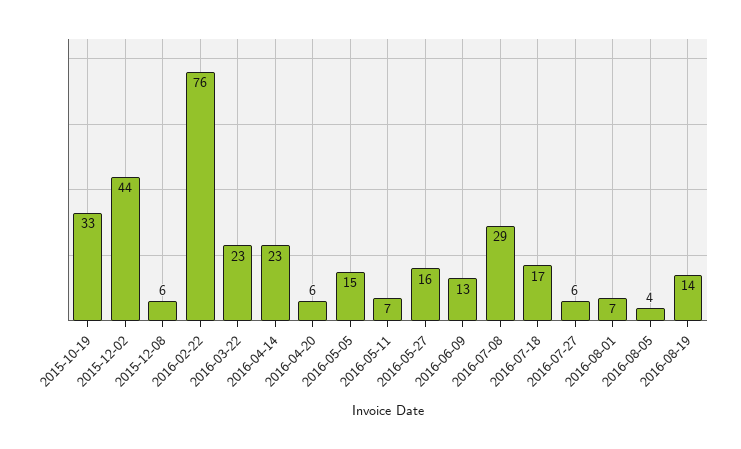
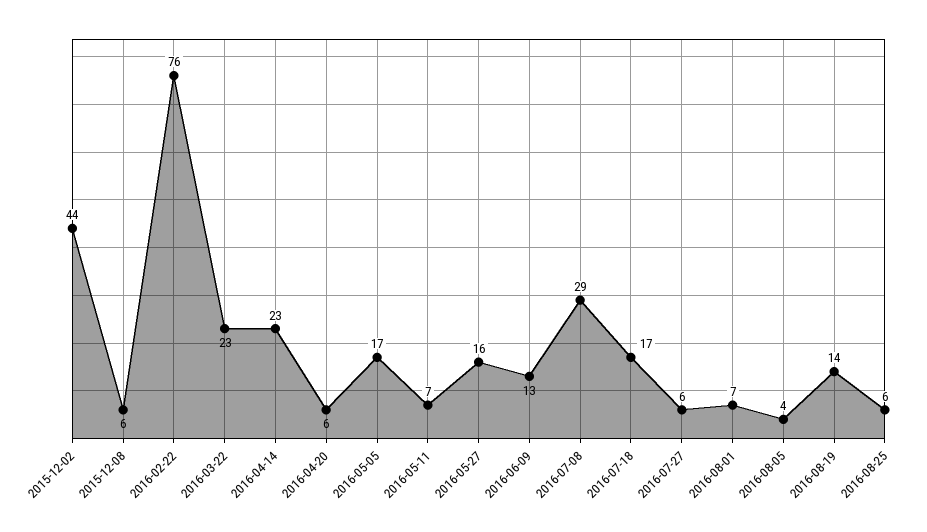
2015-10-19: 33 -> none
2016-05-05: 15 -> 17
2016-08-25: none -> 6

